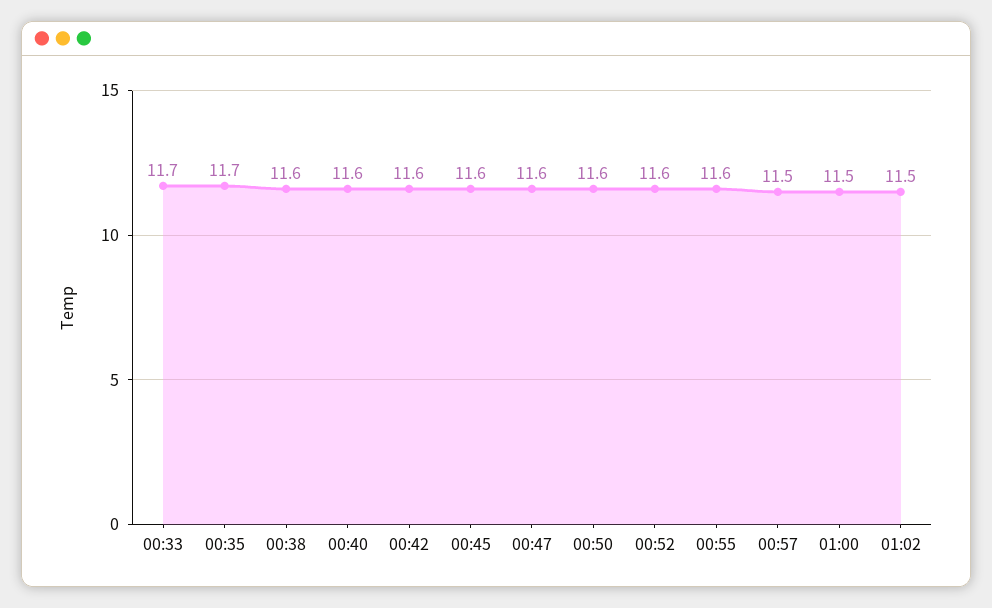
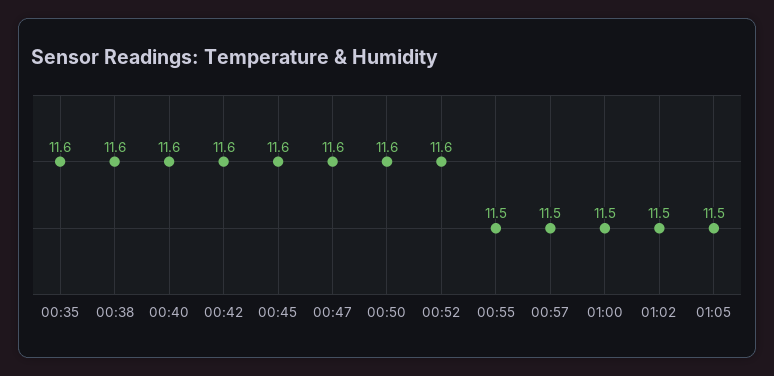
00:33: 11.7 -> none
00:35: 11.7 -> 11.6
00:55: 11.6 -> 11.5
01:05: none -> 11.5

